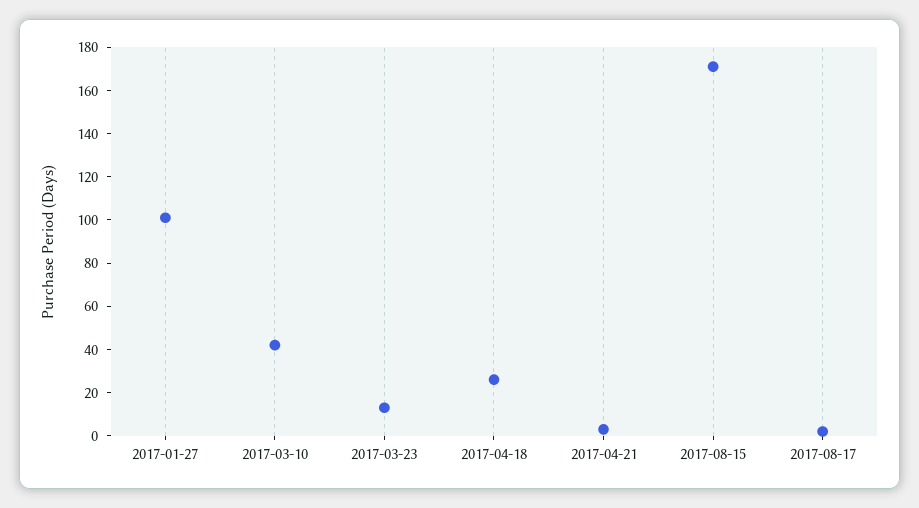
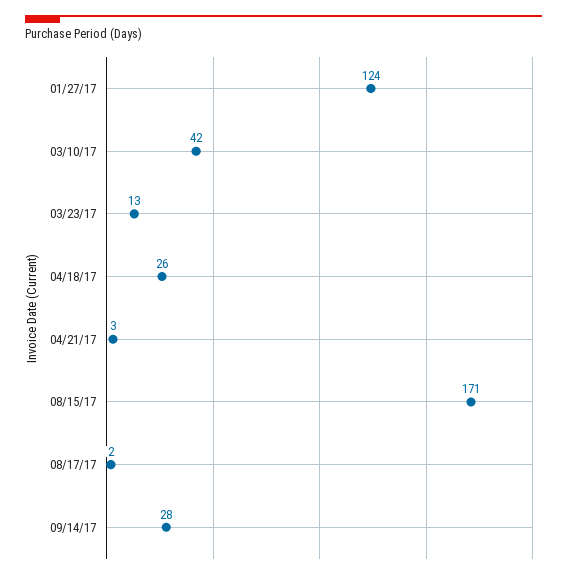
2017-01-27: 100 -> 124
09/14/17: none -> 28

